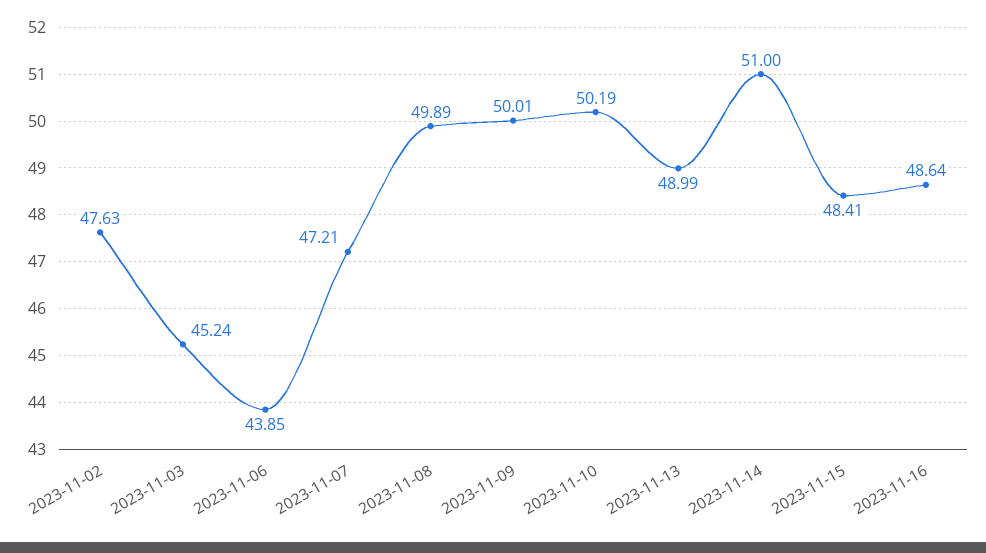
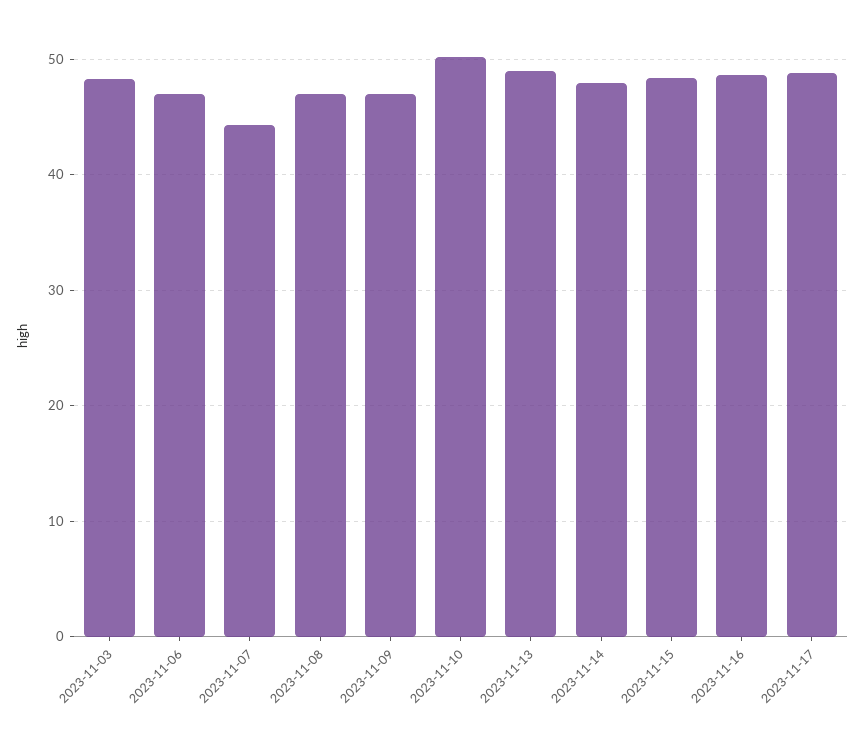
2023-11-02: 47.63 -> none
2023-11-03: 45.24 -> 48
2023-11-06: 43.85 -> 47
2023-11-07: 47.21 -> 44
2023-11-08: 49.89 -> 47
2023-11-09: 50.01 -> 47
2023-11-14: 51 -> 48
2023-11-17: none -> 49

